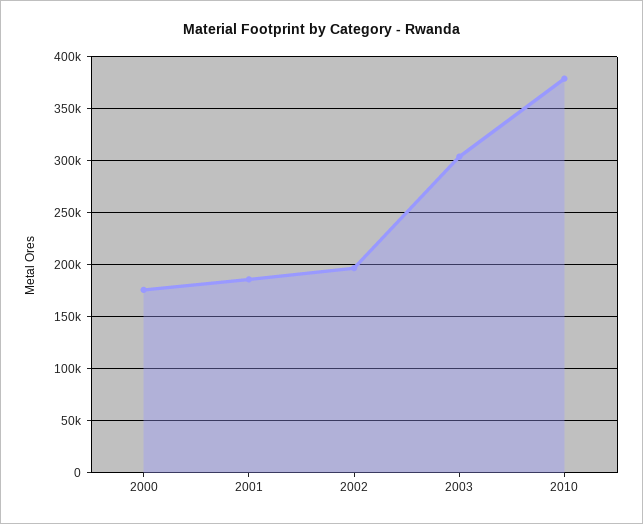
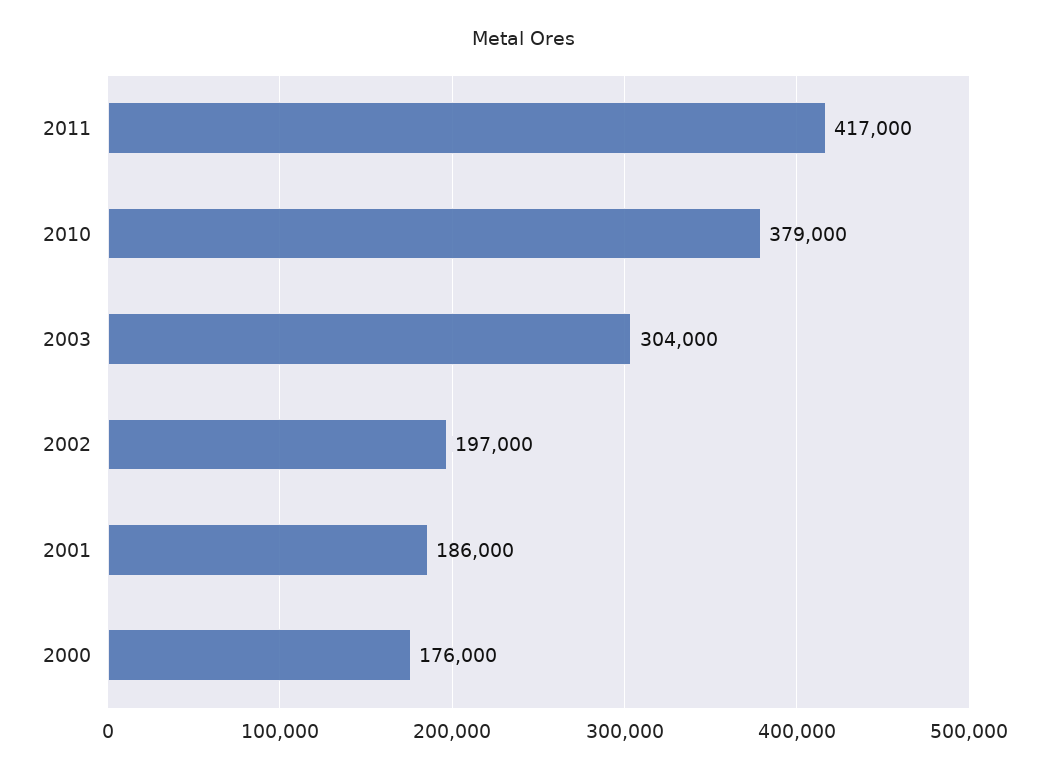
2011: none -> 417000

